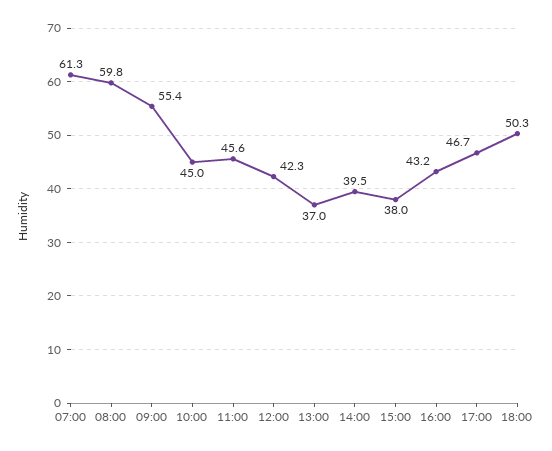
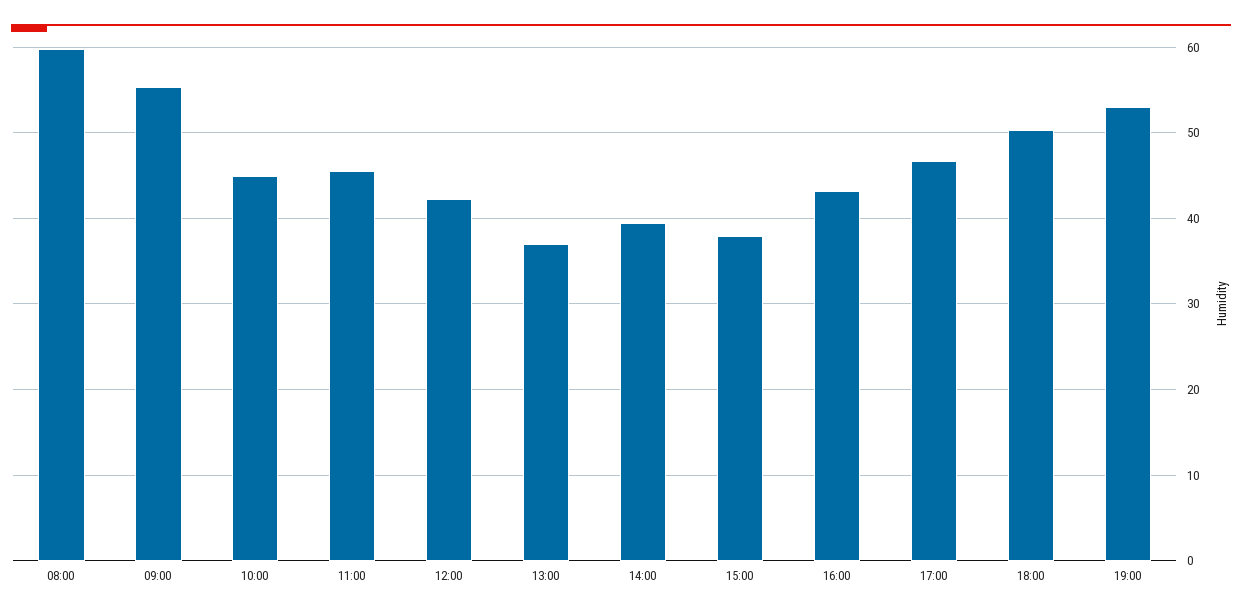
07:00: 61.3 -> none
19:00: none -> 53

